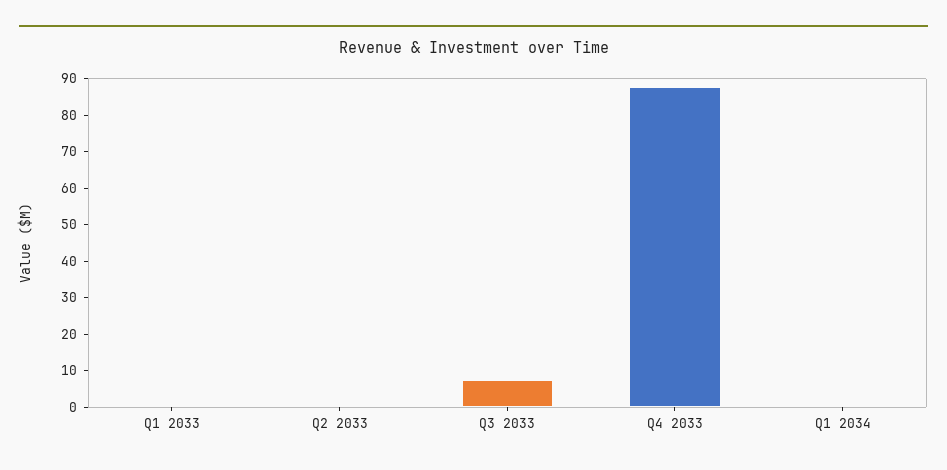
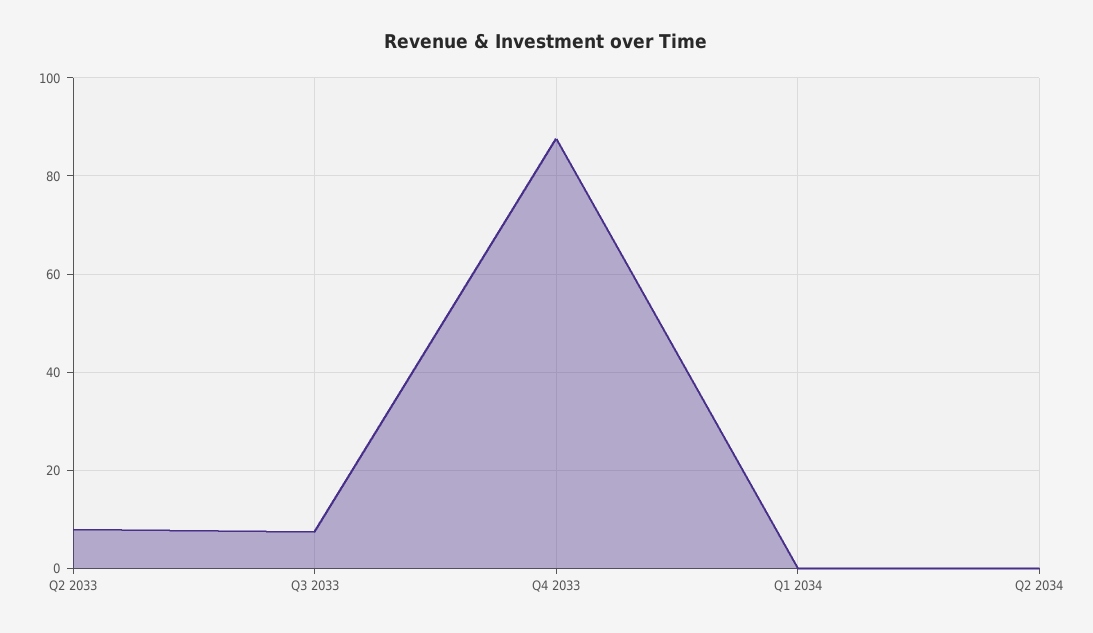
Q1 2033: 0 -> none
Q2 2033: 0 -> 8
Q2 2034: none -> 0

